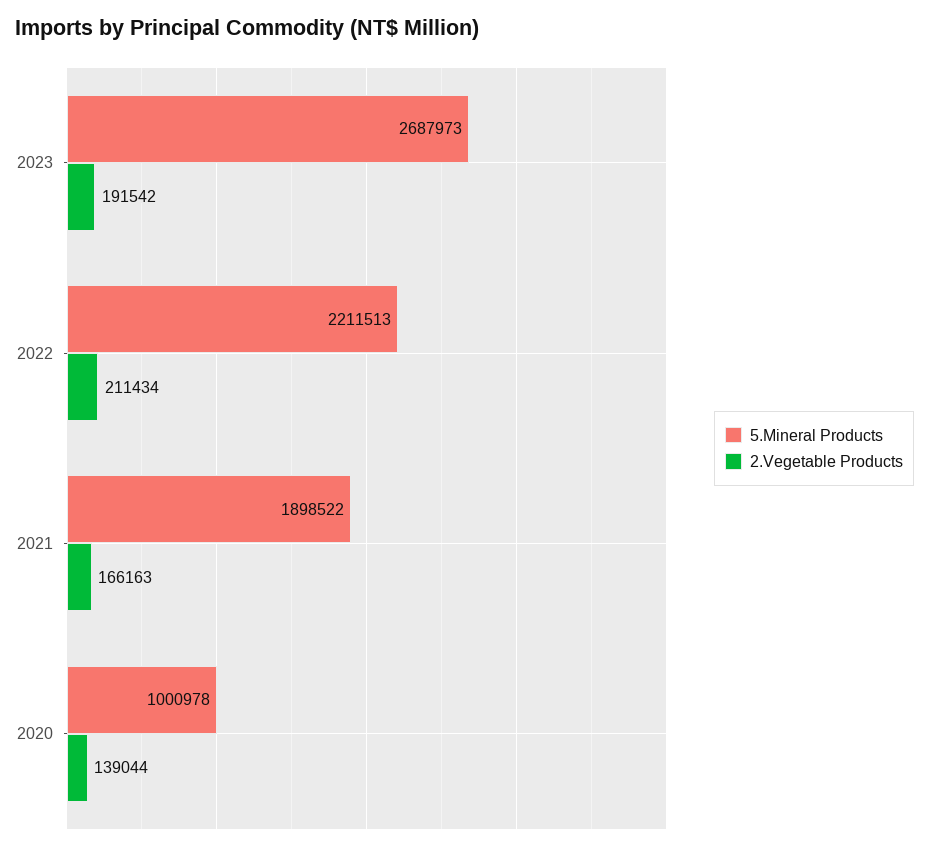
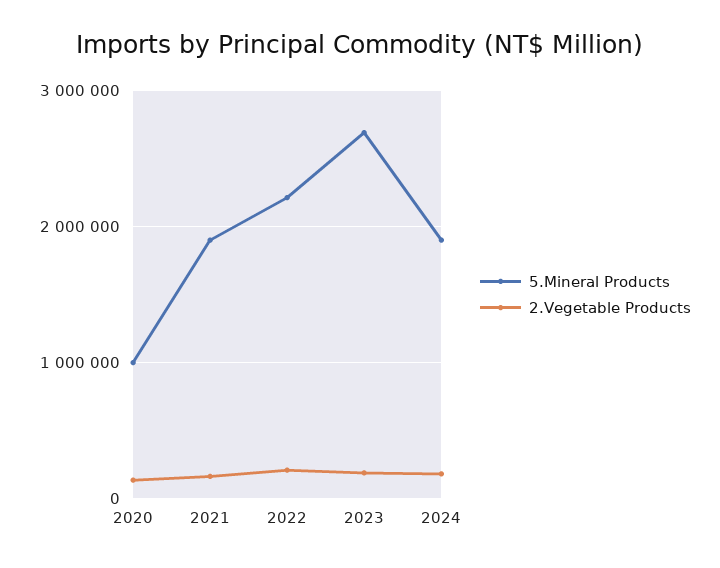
5.Mineral Products, 2024: none -> 1900000
2.Vegetable Products, 2024: none -> 200000

